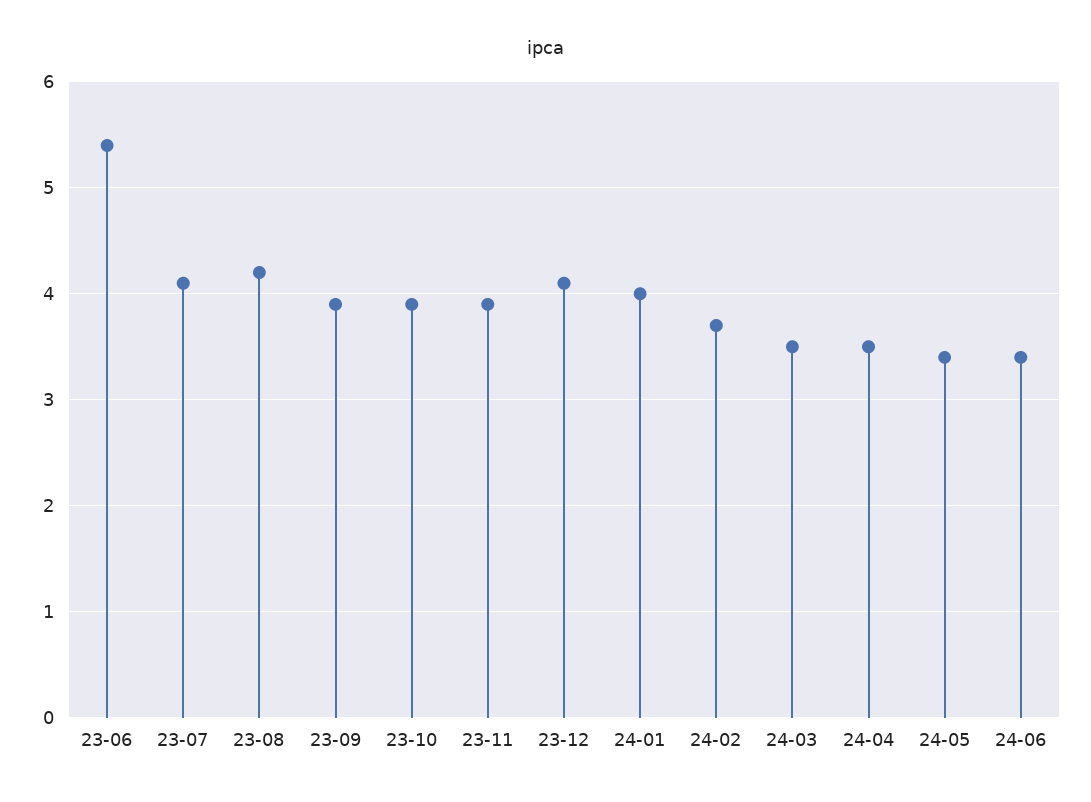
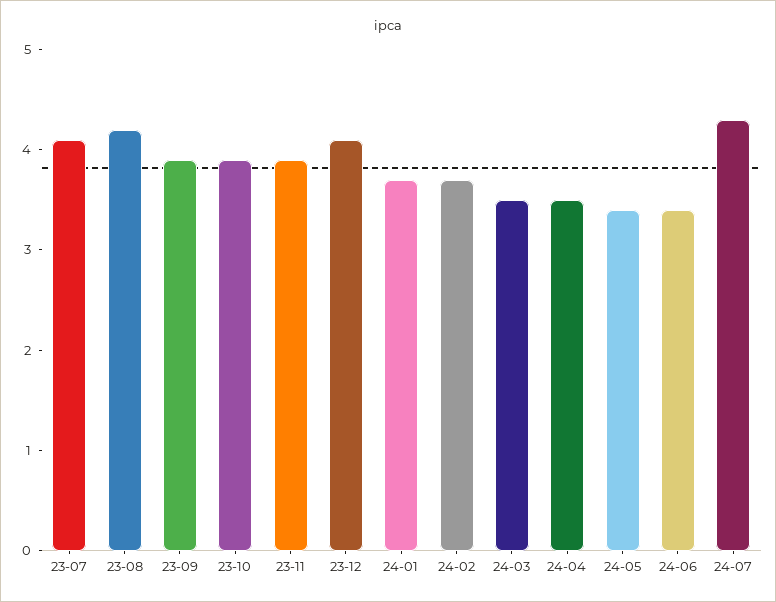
23-06: 5.4 -> none
24-01: 4 -> 3.7
24-07: none -> 4.3

